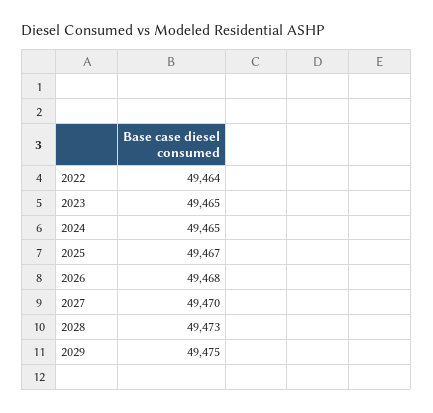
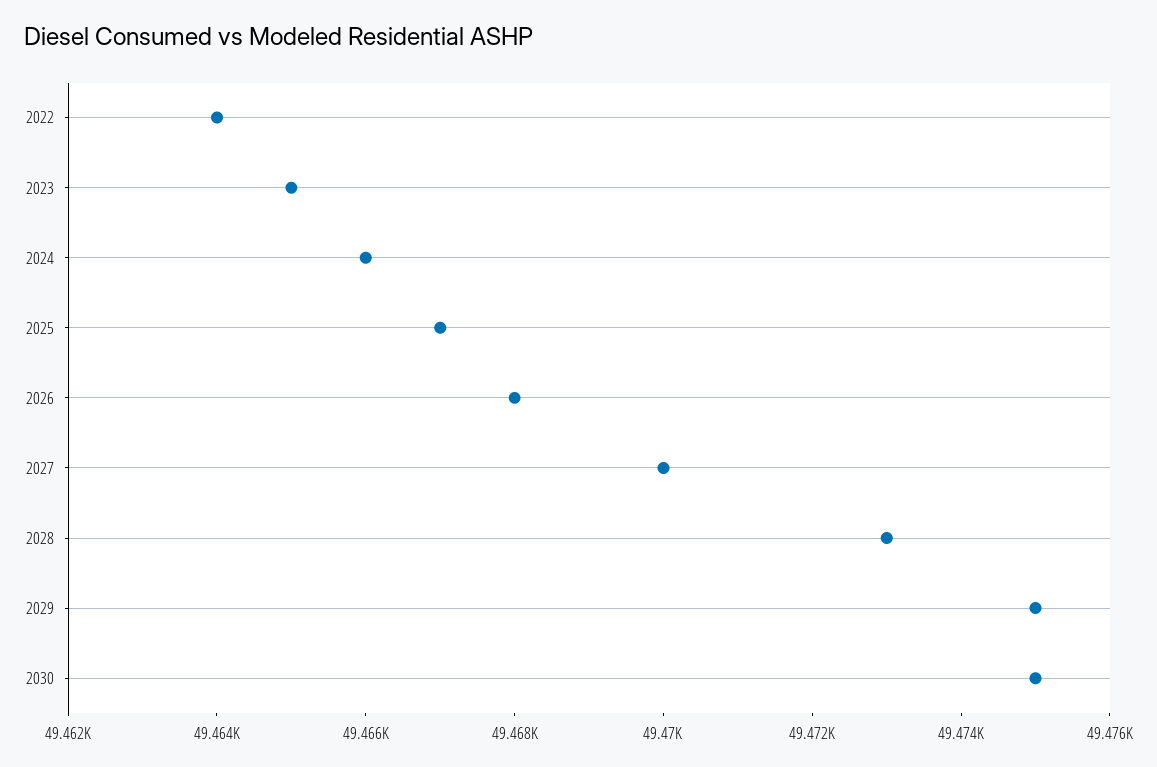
2024: 49465 -> 49466
2030: none -> 49475

